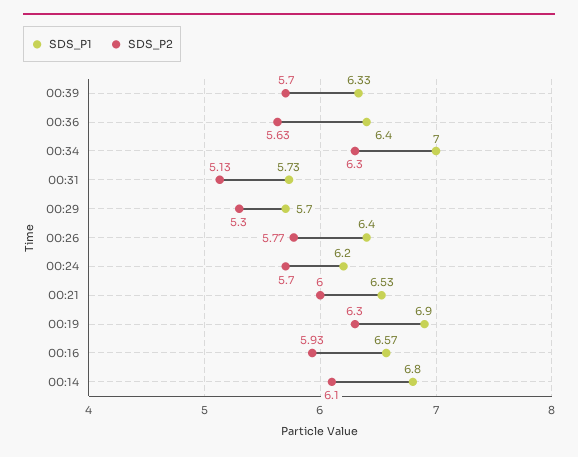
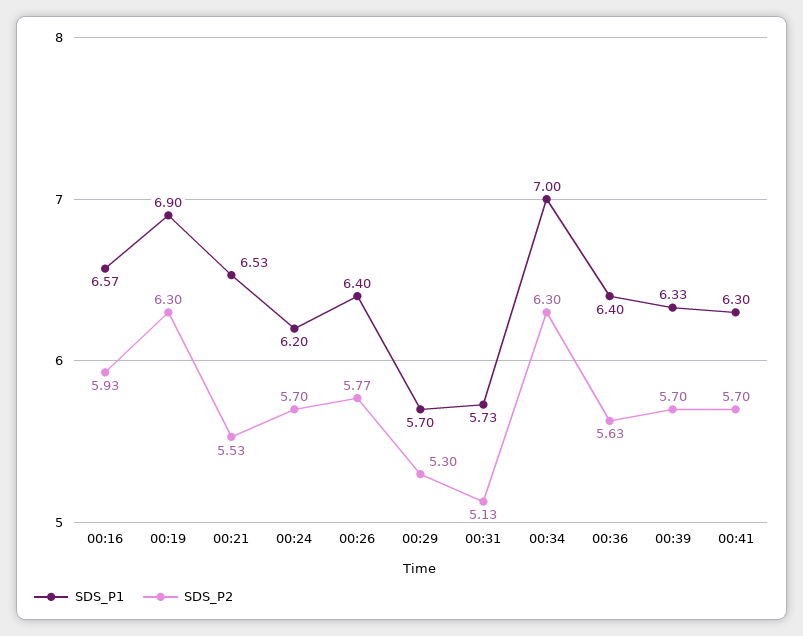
SDS_P2, 00:21: 6 -> 5.53
SDS_P1, 00:14: 6.8 -> none
SDS_P2, 00:14: 6.1 -> none
SDS_P1, 00:41: none -> 6.3
SDS_P2, 00:41: none -> 5.7

